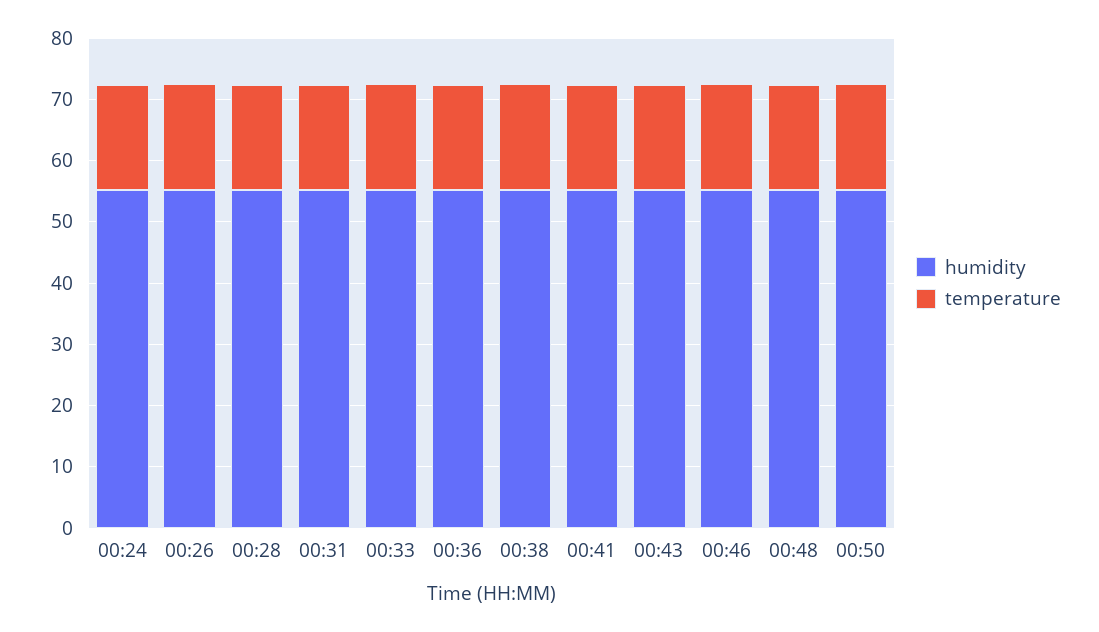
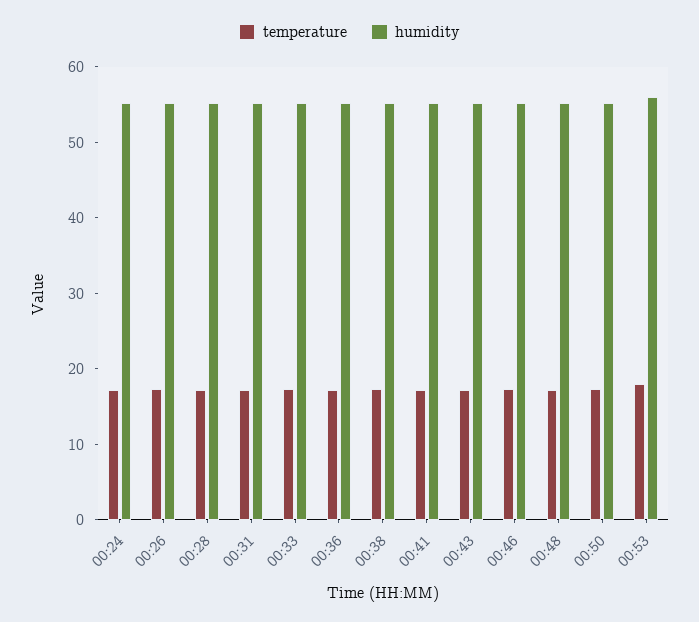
temperature, 00:53: none -> 18
humidity, 00:53: none -> 56

